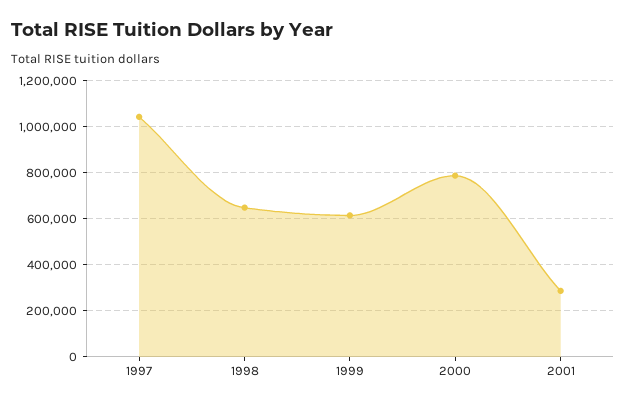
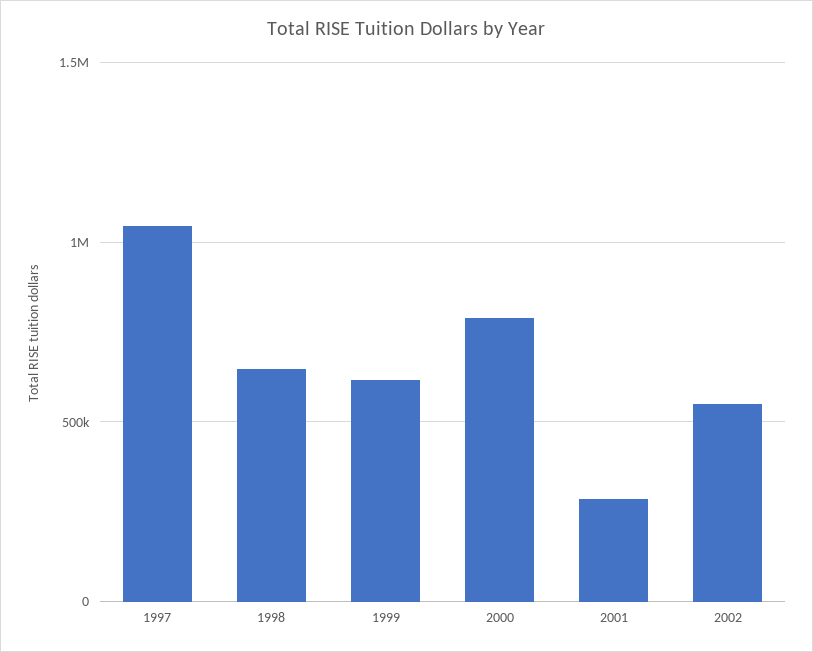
2002: none -> 550000

